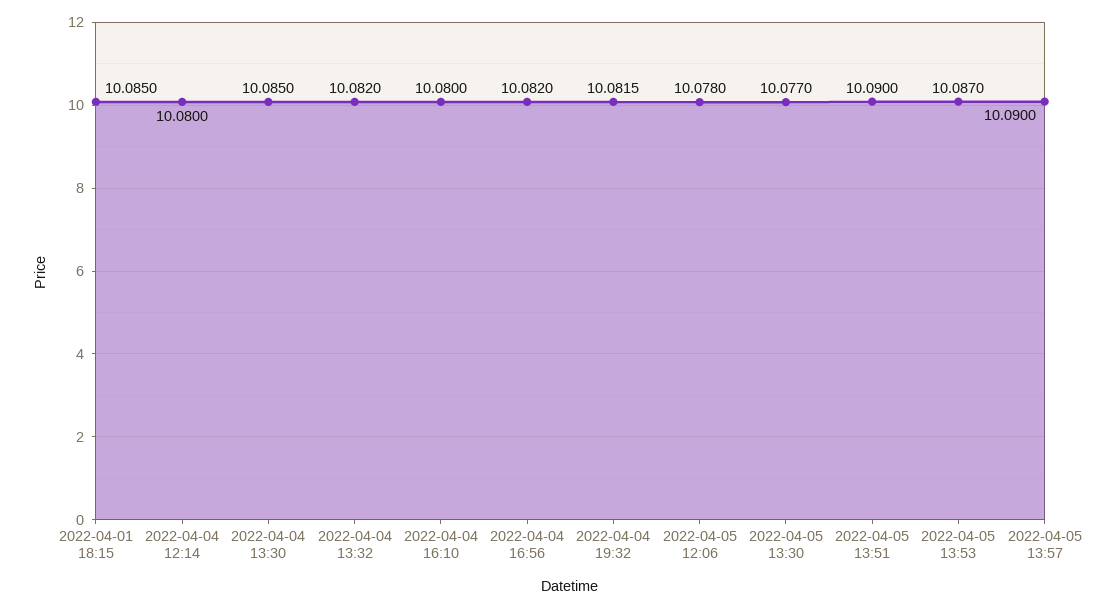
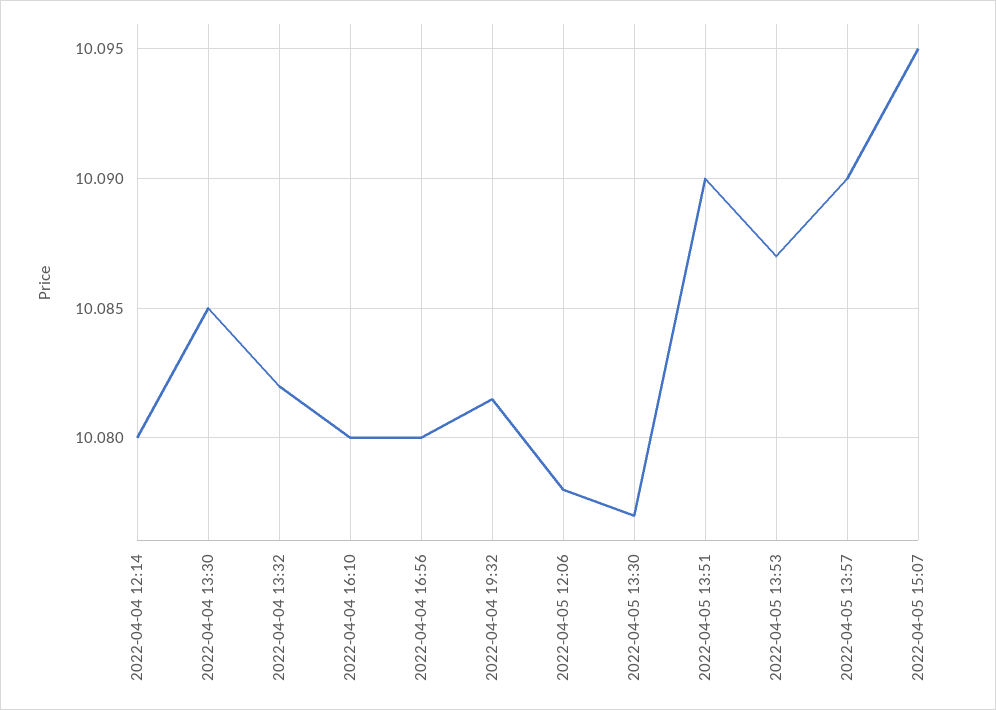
2022-04-01 18:15: 10.085 -> none
2022-04-04 16:56: 10.082 -> 10.08
2022-04-05 15:07: none -> 10.095

